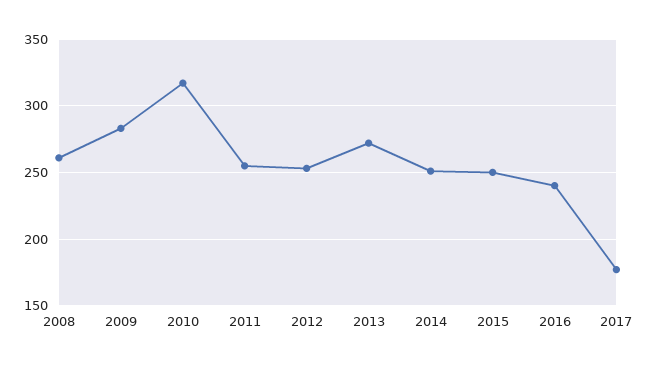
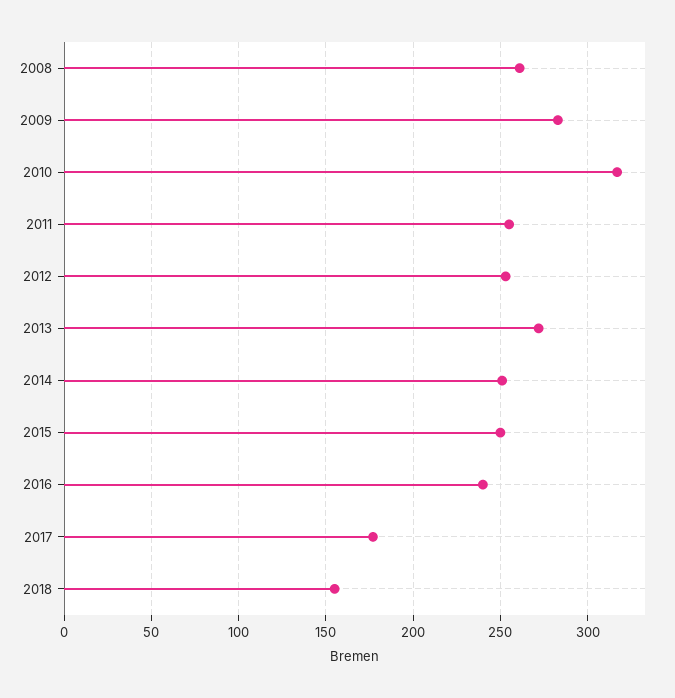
2018: none -> 155

